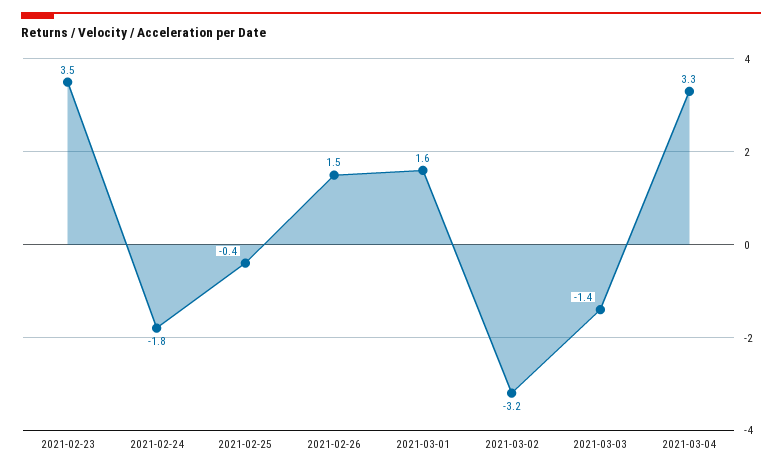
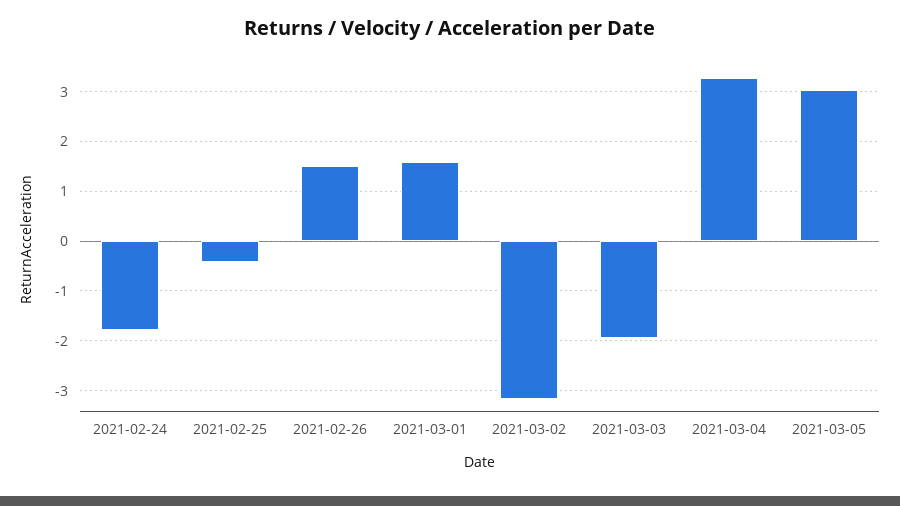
2021-02-23: 3.5 -> none
2021-03-03: -1.4 -> -2
2021-03-05: none -> 3

